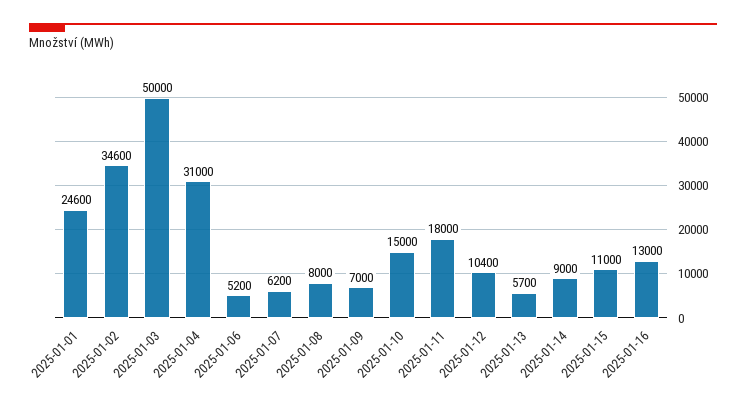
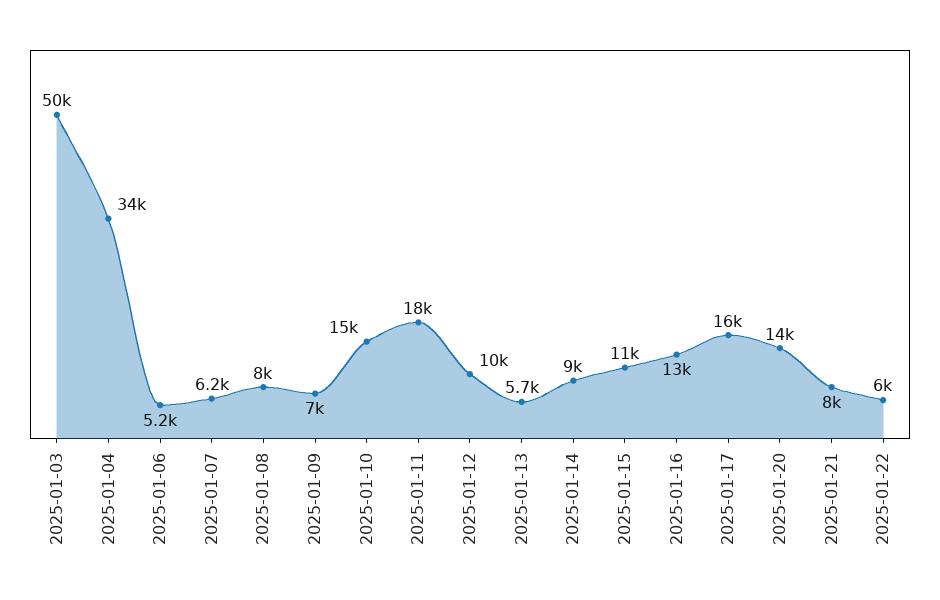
2025-01-01: 24600 -> none
2025-01-02: 34600 -> none
2025-01-04: 31000 -> 34000
2025-01-17: none -> 16000
2025-01-20: none -> 14000
2025-01-21: none -> 8000
2025-01-22: none -> 6000

